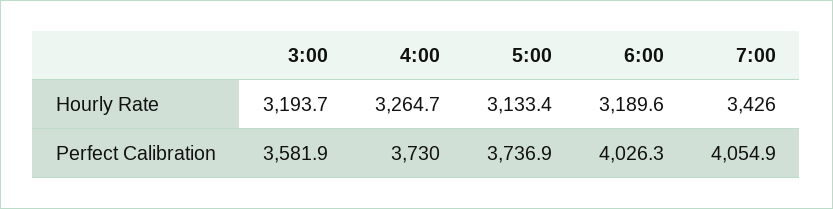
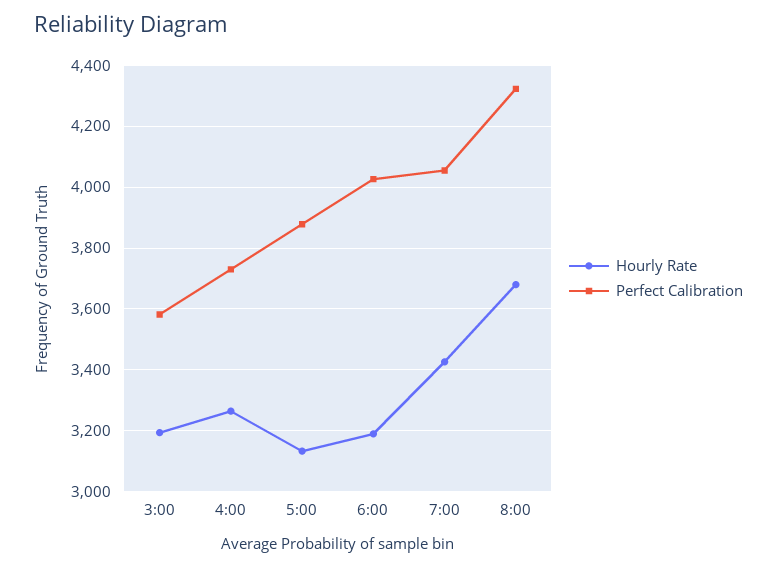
Perfect Calibration, 5:00: 3736.9 -> 3880
Hourly Rate, 8:00: none -> 3680
Perfect Calibration, 8:00: none -> 4320

